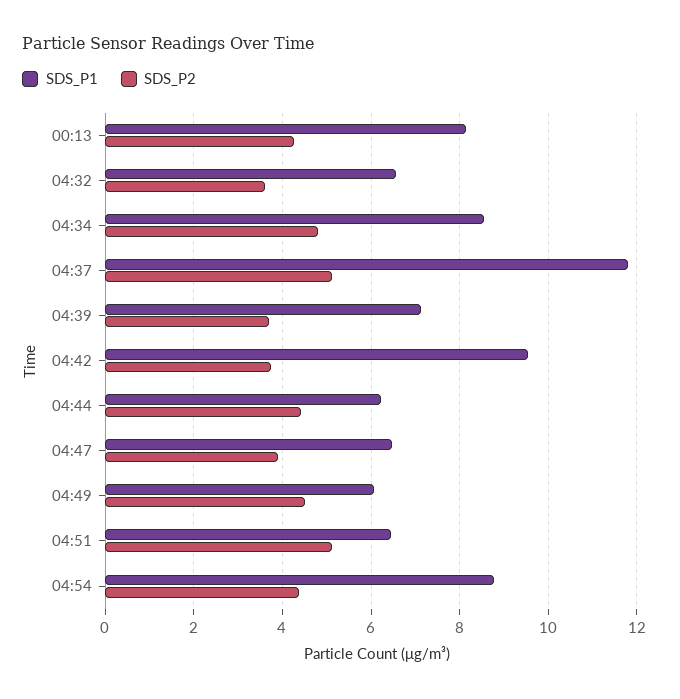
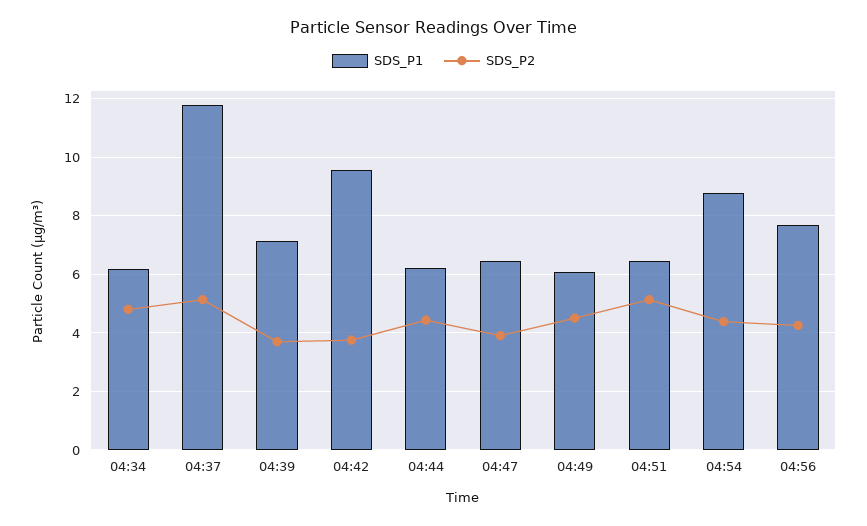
SDS_P1, 00:13: 8.2 -> none
SDS_P2, 00:13: 4.2 -> none
SDS_P1, 04:32: 6.6 -> none
SDS_P2, 04:32: 3.6 -> none
SDS_P1, 04:34: 8.6 -> 6.25
SDS_P1, 04:56: none -> 7.75
SDS_P2, 04:56: none -> 4.25

